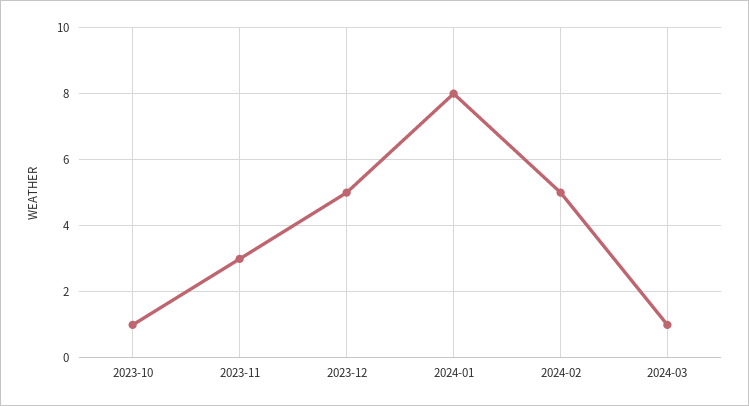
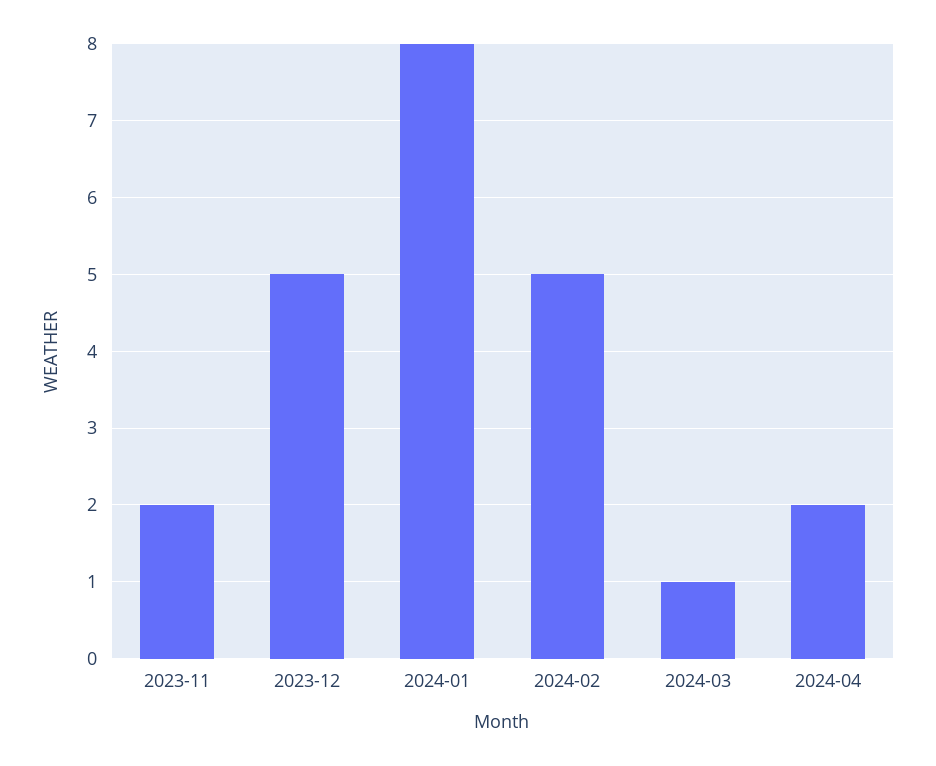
2023-10: 1 -> none
2023-11: 3 -> 2
2024-04: none -> 2

